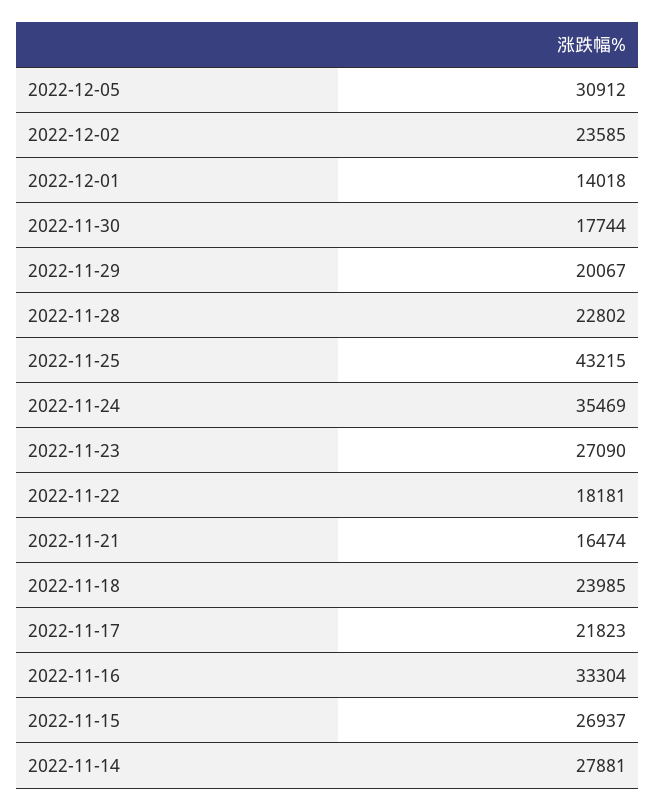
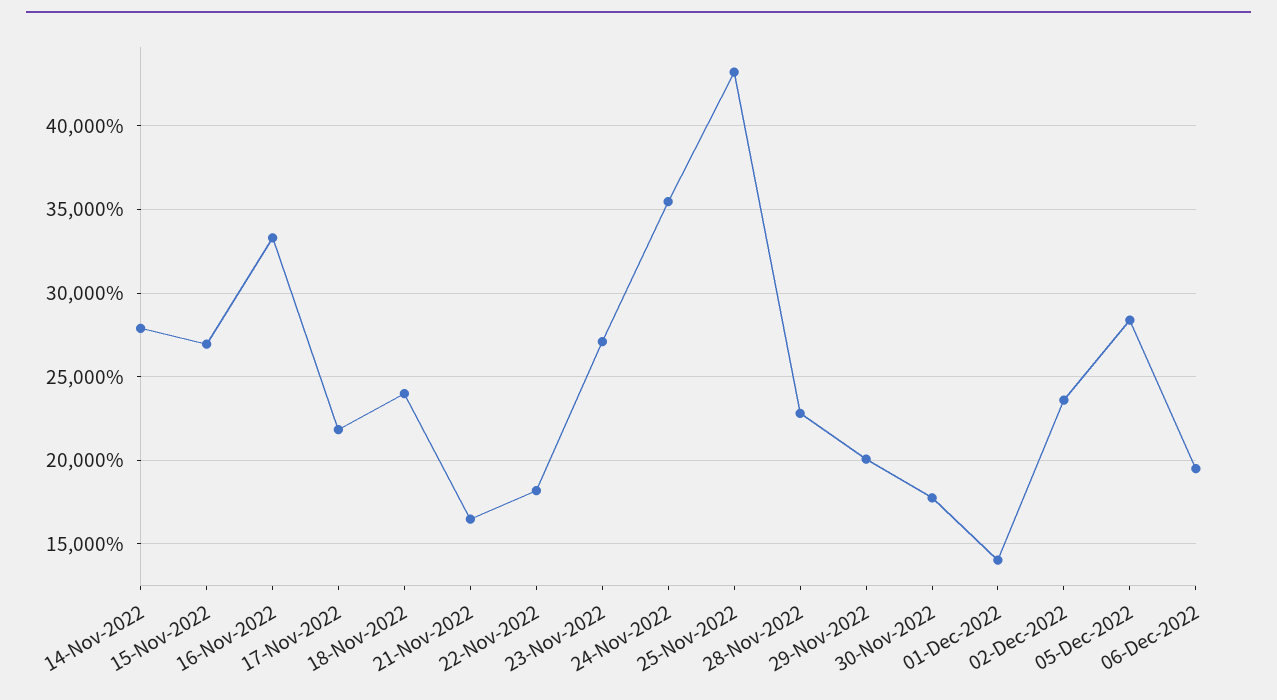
2022-12-05: 30912 -> 28500
06-Dec-2022: none -> 19500

